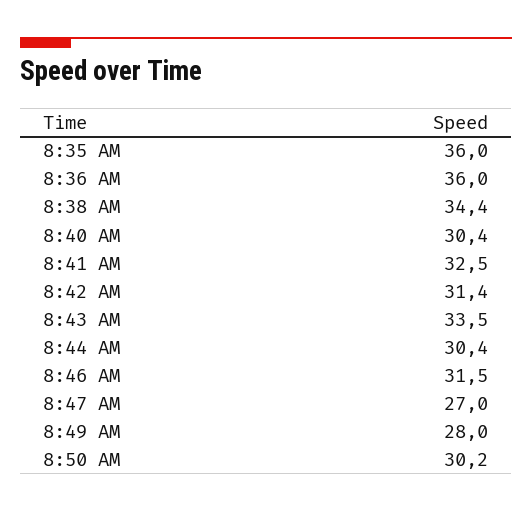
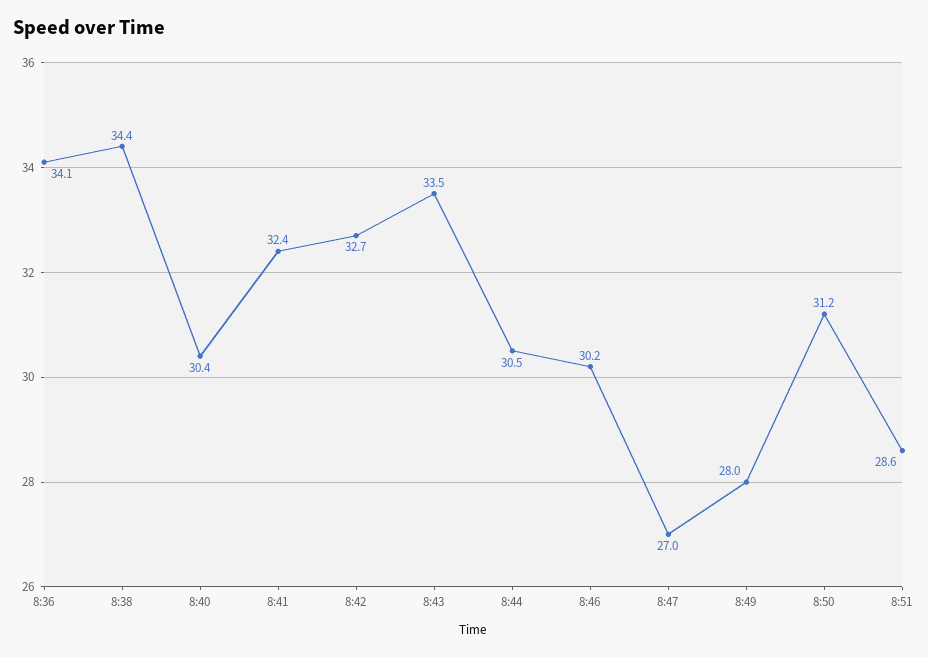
8:35 AM: 36 -> none
8:36 AM: 36 -> 34.1
8:41 AM: 32.5 -> 32.4
8:42 AM: 31.4 -> 32.7
8:44 AM: 30.4 -> 30.5
8:46 AM: 31.5 -> 30.2
8:50 AM: 30.2 -> 31.2
8:51: none -> 28.6

